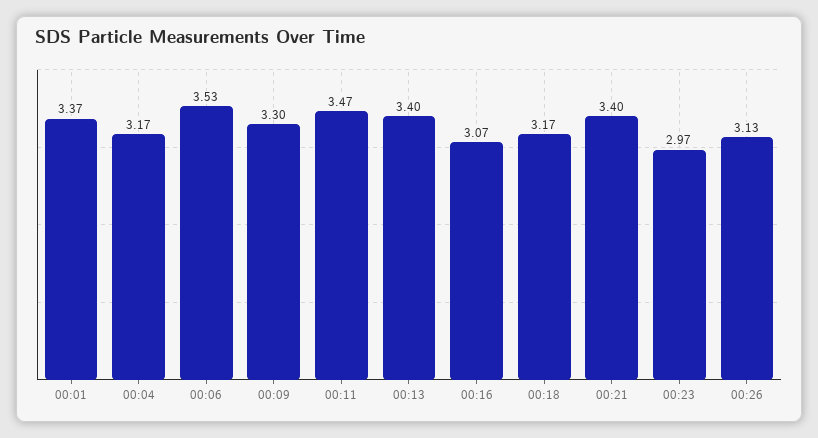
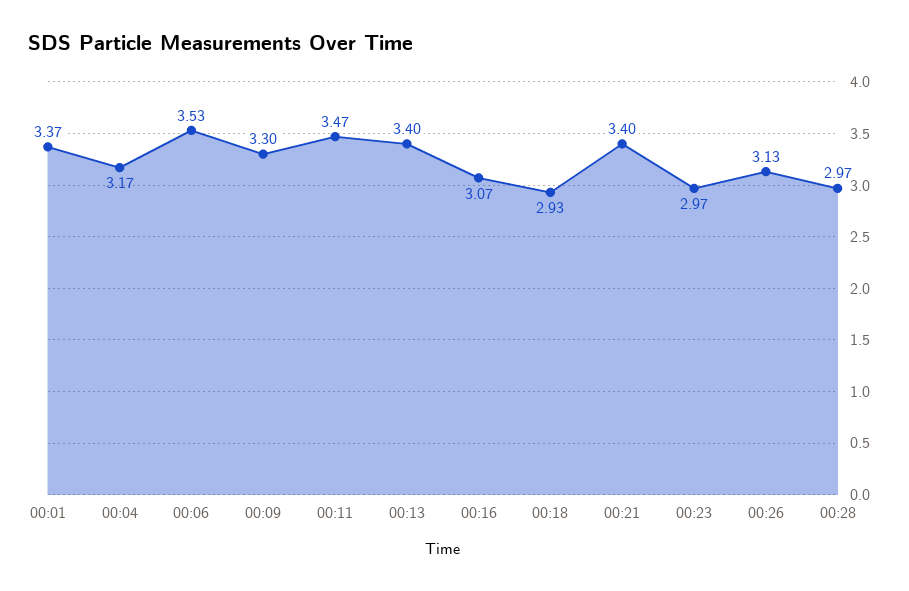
00:18: 3.17 -> 2.93
00:28: none -> 2.97

